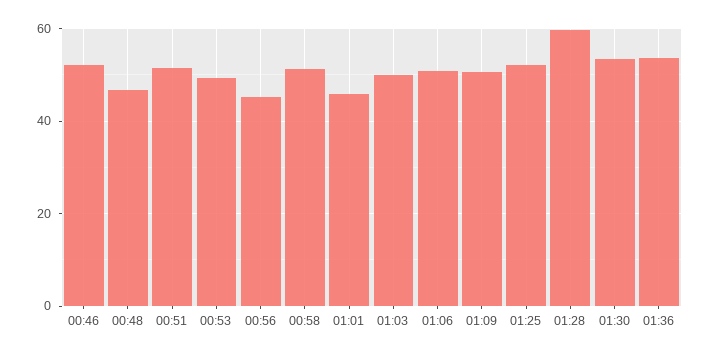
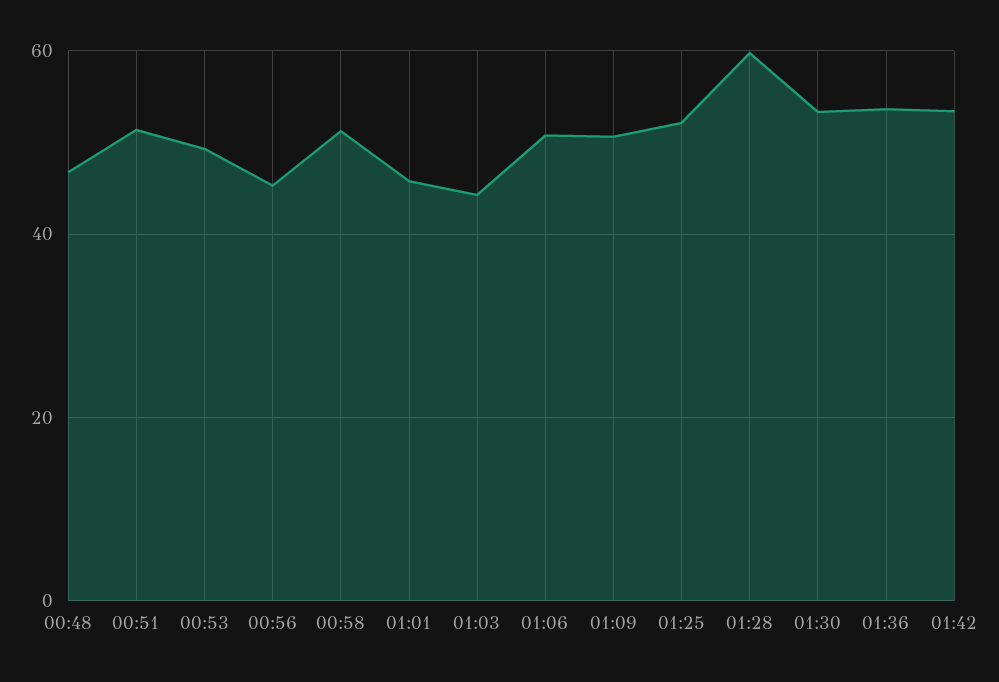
00:46: 52 -> none
01:03: 50 -> 44
01:42: none -> 54

